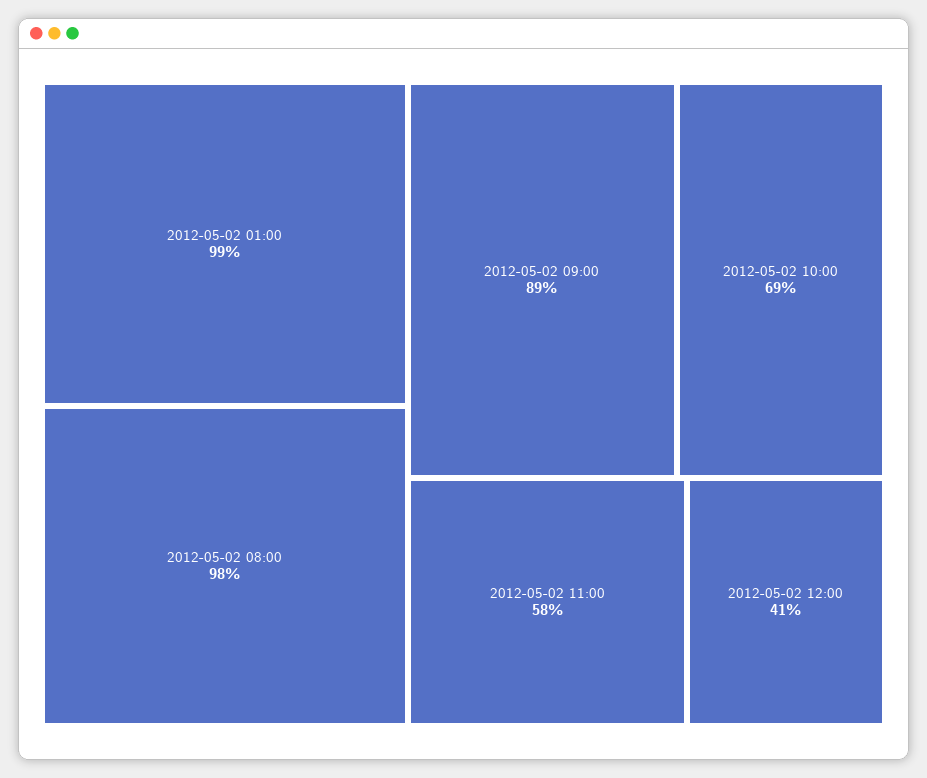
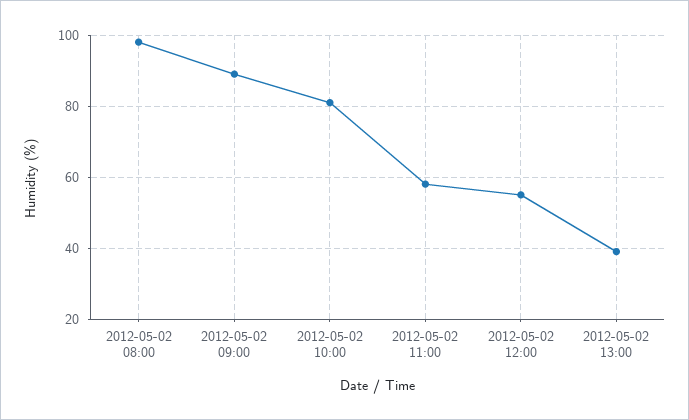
2012-05-02 01:00: 99 -> none
2012-05-02 10:00: 69 -> 80
2012-05-02 12:00: 41 -> 55
2012-05-02 13:00: none -> 40

